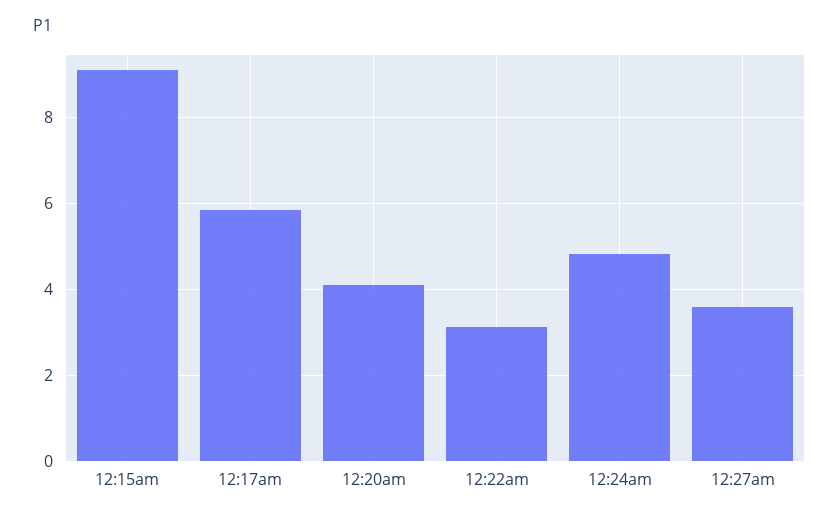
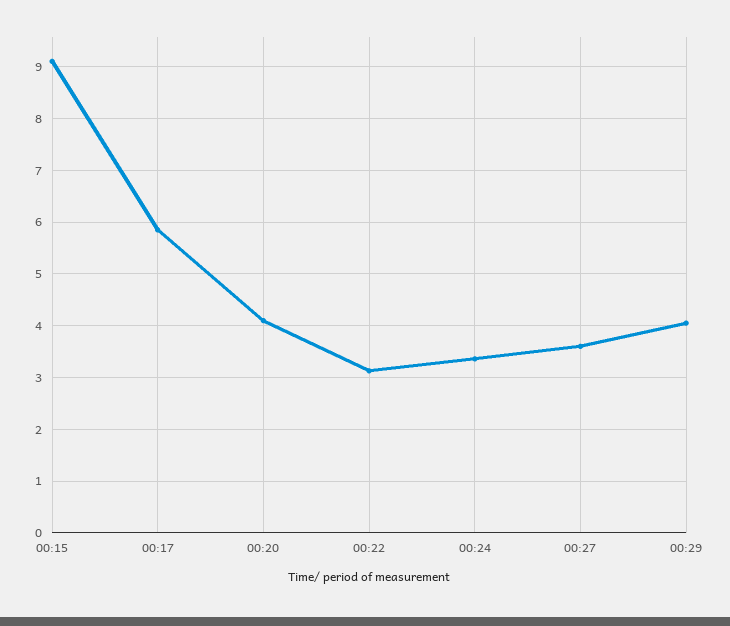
12:24am: 4.8 -> 3.4
00:29: none -> 4

